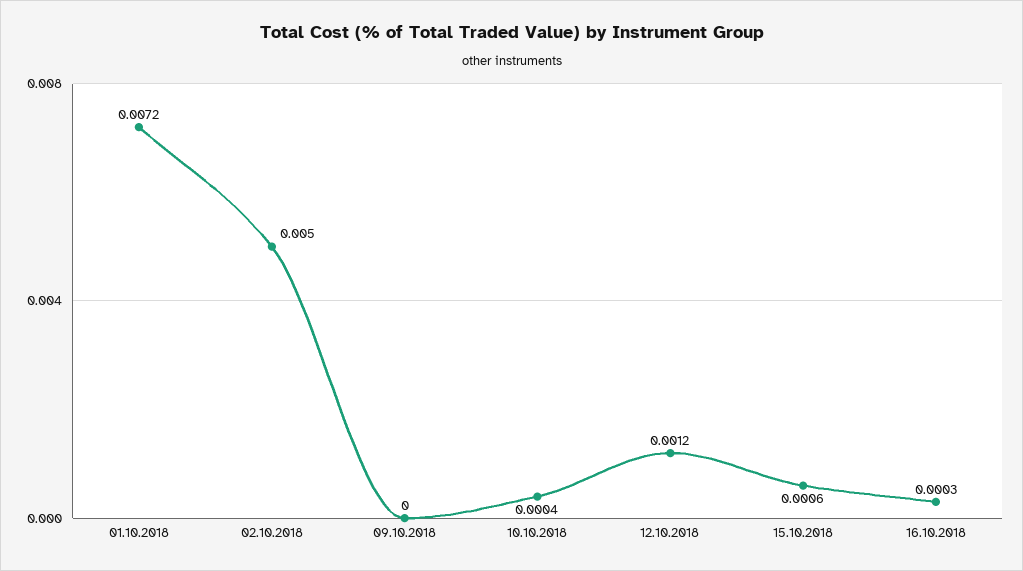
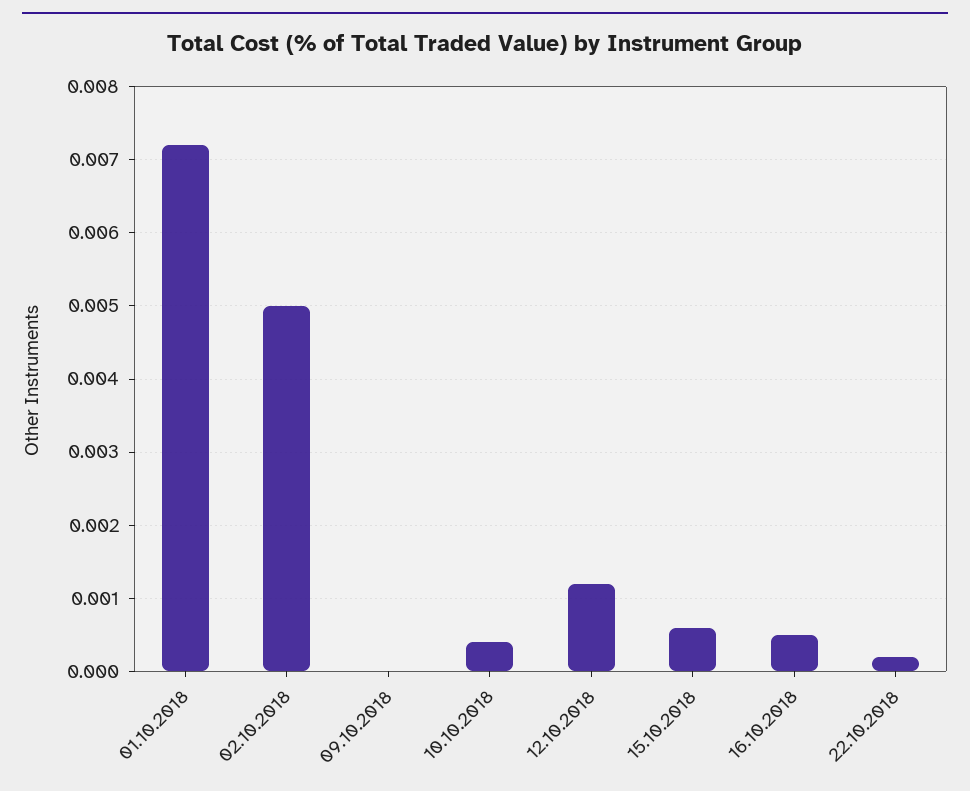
16.10.2018: 0.0003 -> 0.0005
22.10.2018: none -> 0.0002

